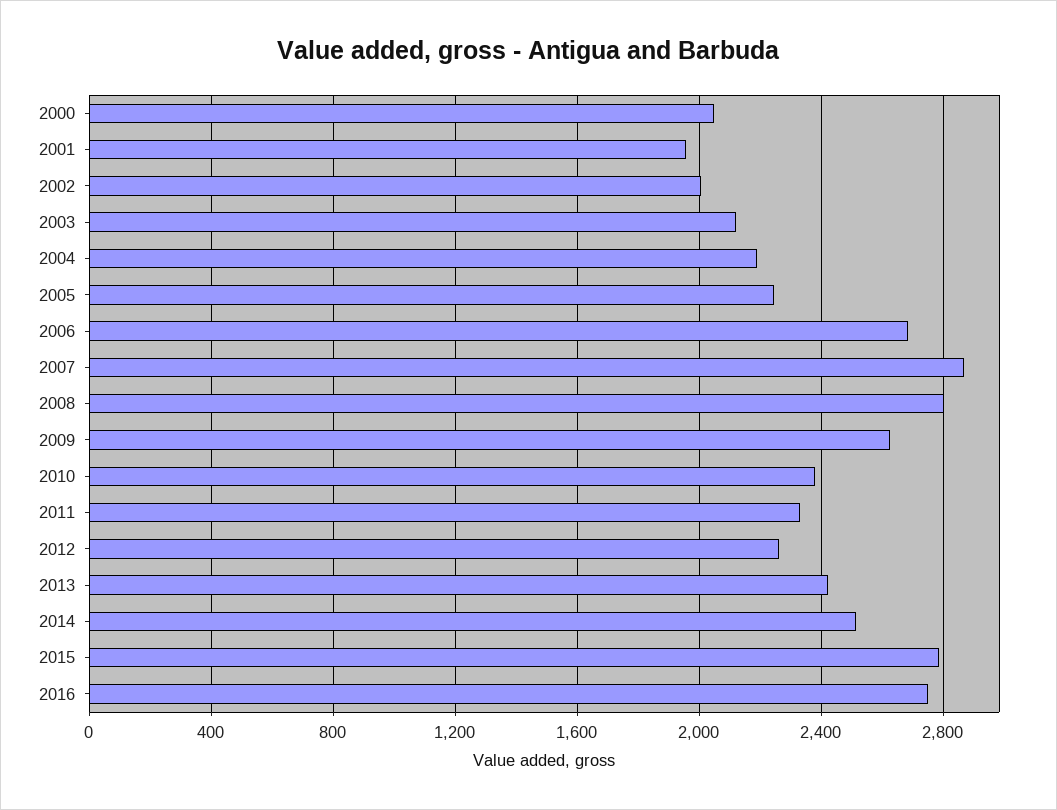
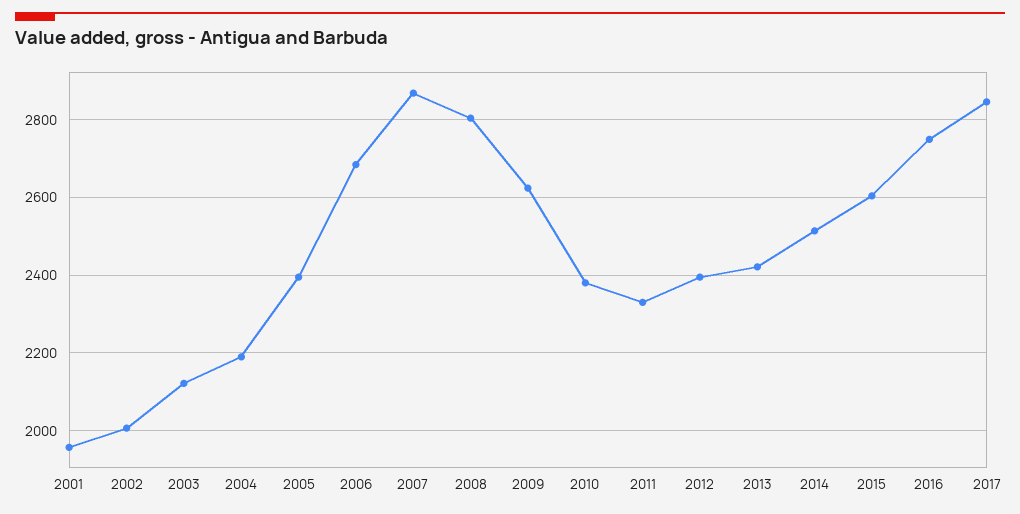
2000: 2050 -> none
2005: 2250 -> 2400
2012: 2250 -> 2400
2015: 2800 -> 2600
2017: none -> 2840

